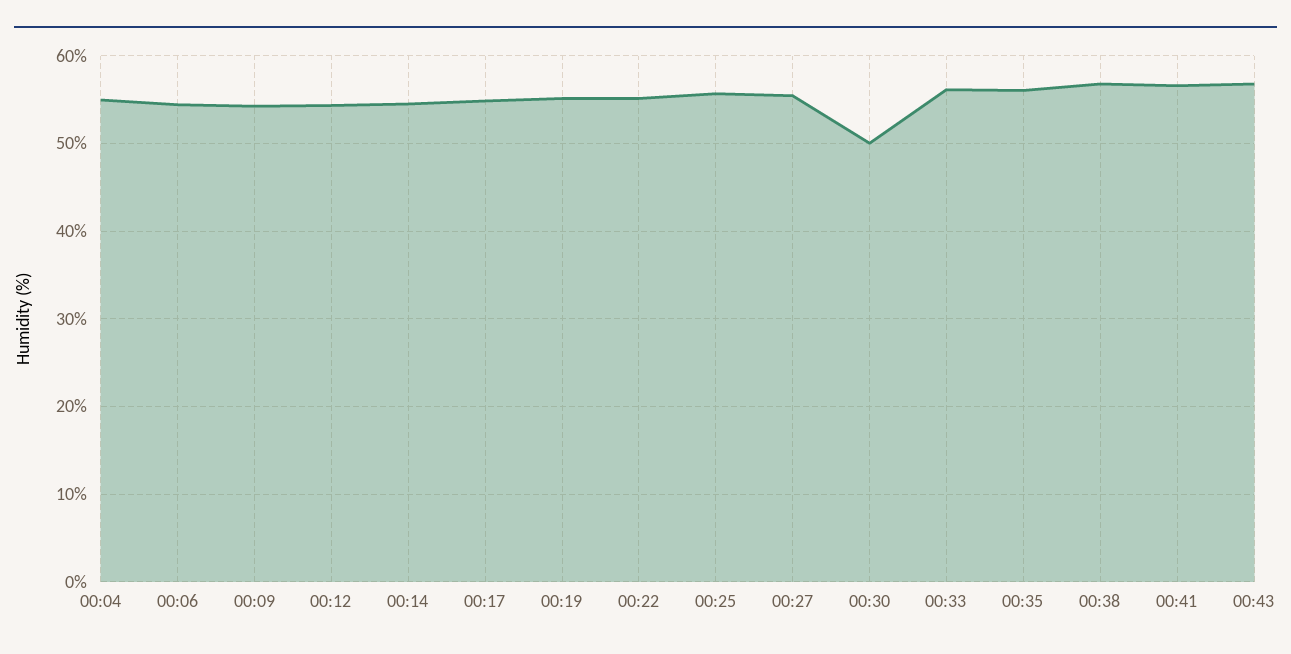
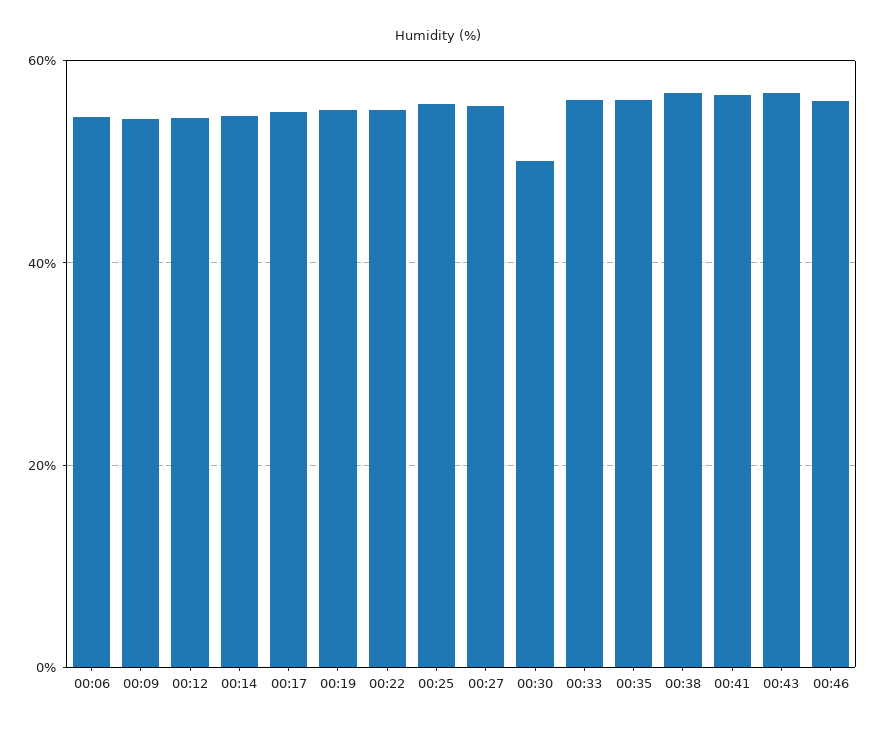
00:04: 55 -> none
00:46: none -> 56

